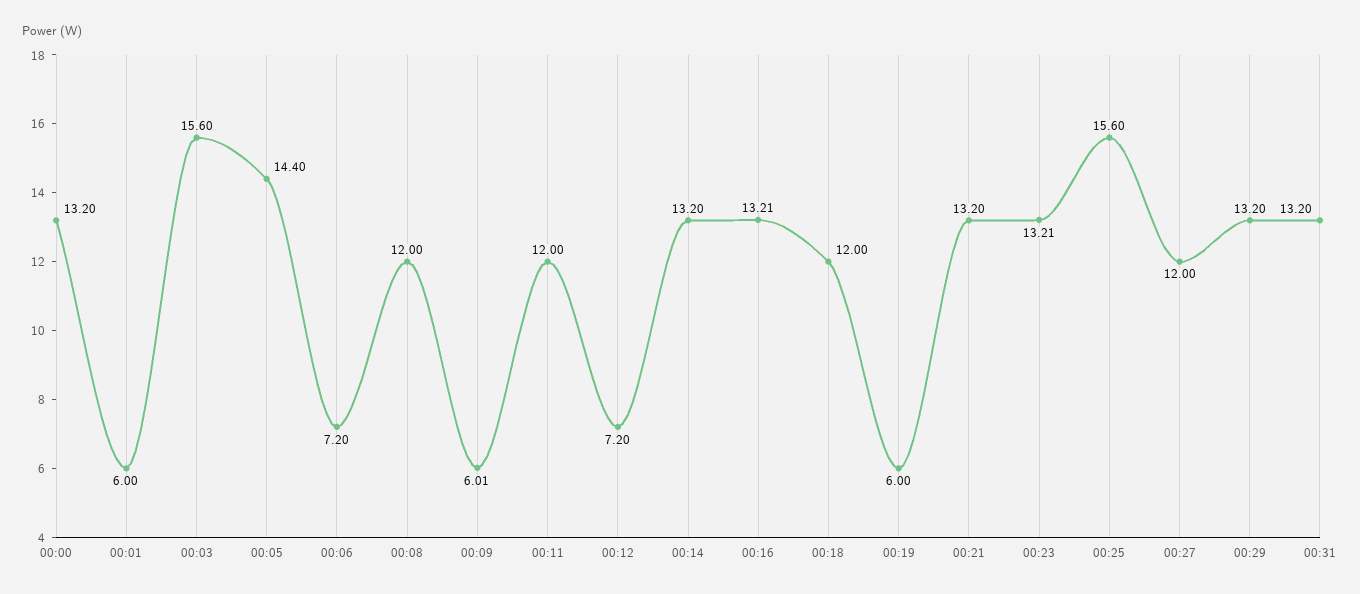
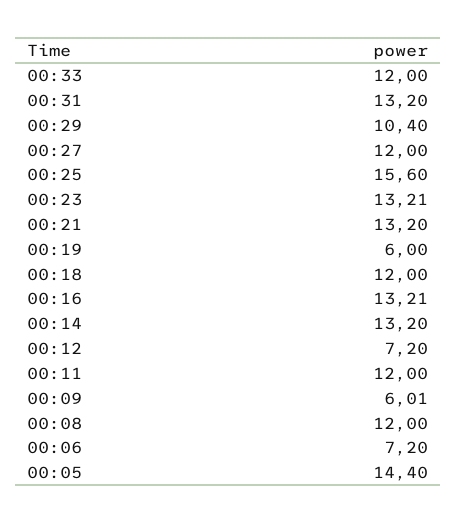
00:00: 13.2 -> none
00:01: 6 -> none
00:03: 15.6 -> none
00:29: 13.2 -> 10.4
00:33: none -> 12

